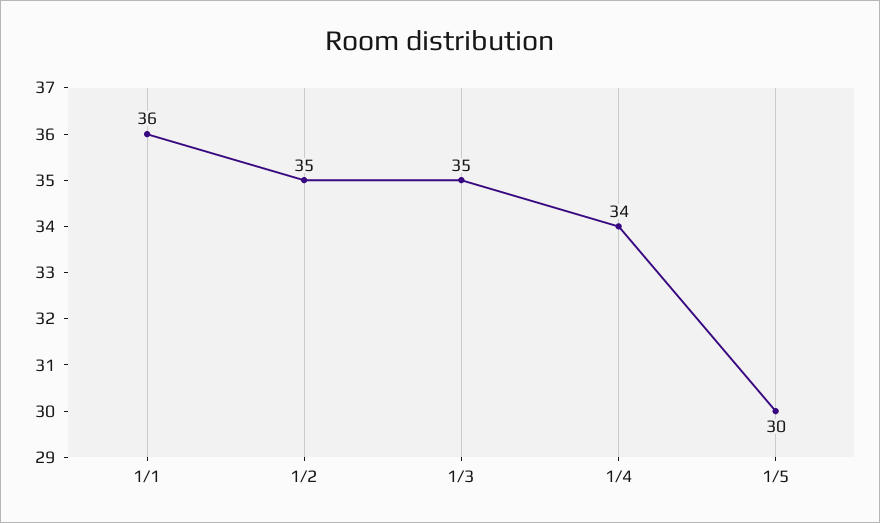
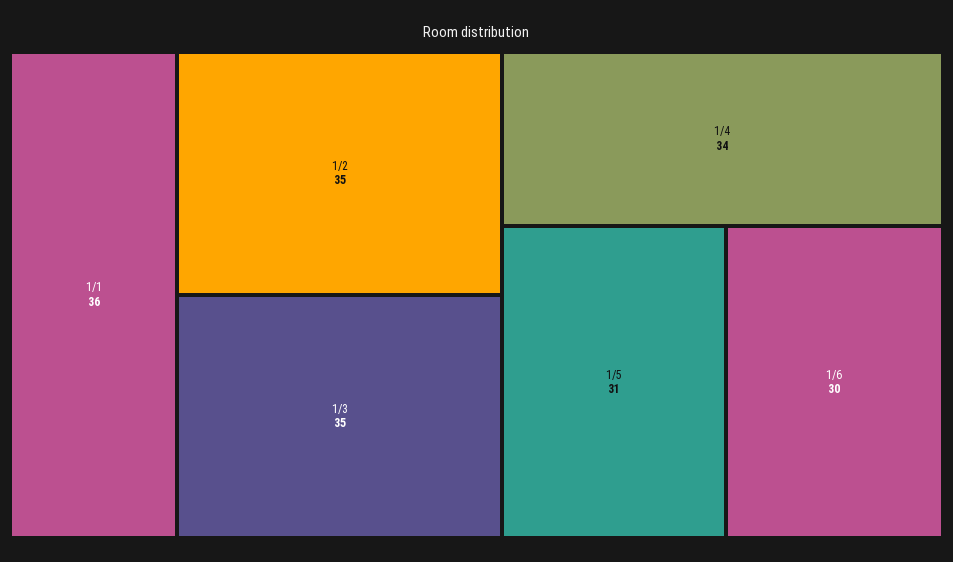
1/5: 30 -> 31
1/6: none -> 30

